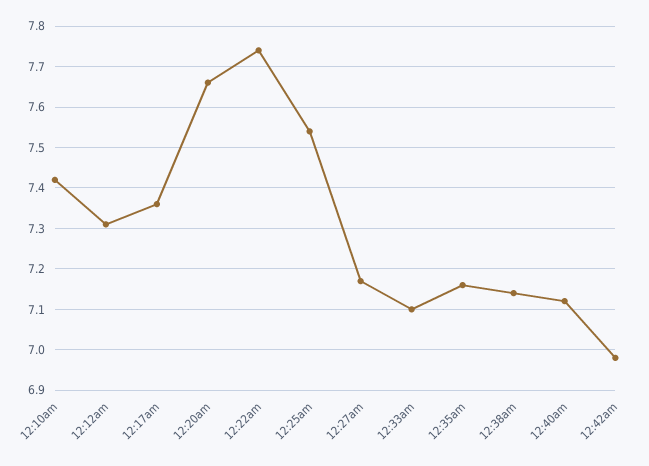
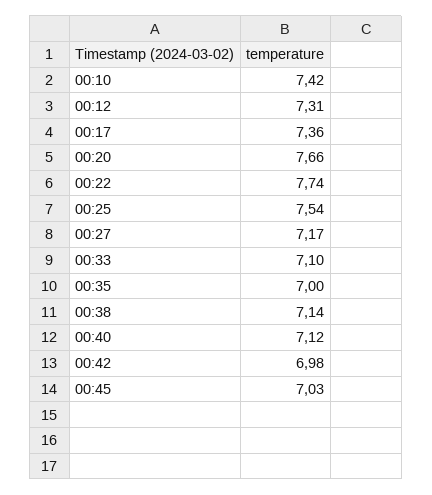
12:35am: 7.15 -> 7
00:45: none -> 7.03

